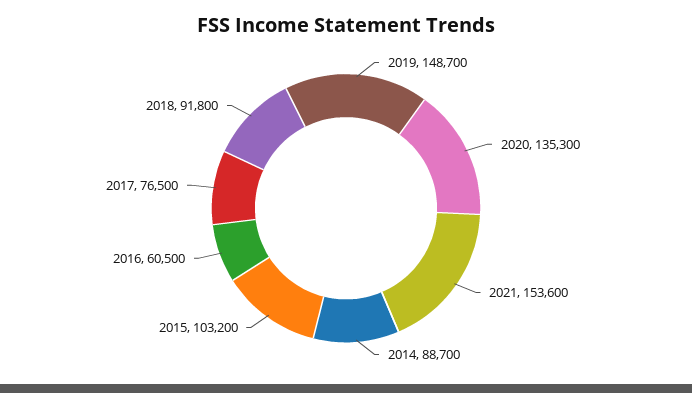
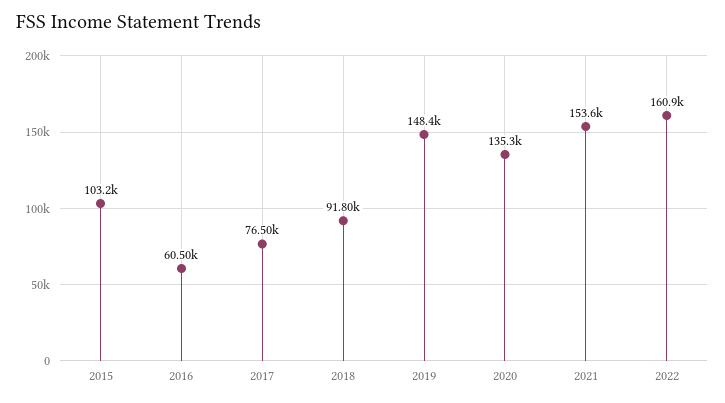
2019: 148700 -> 148400
2014: 88700 -> none
2022: none -> 160900

